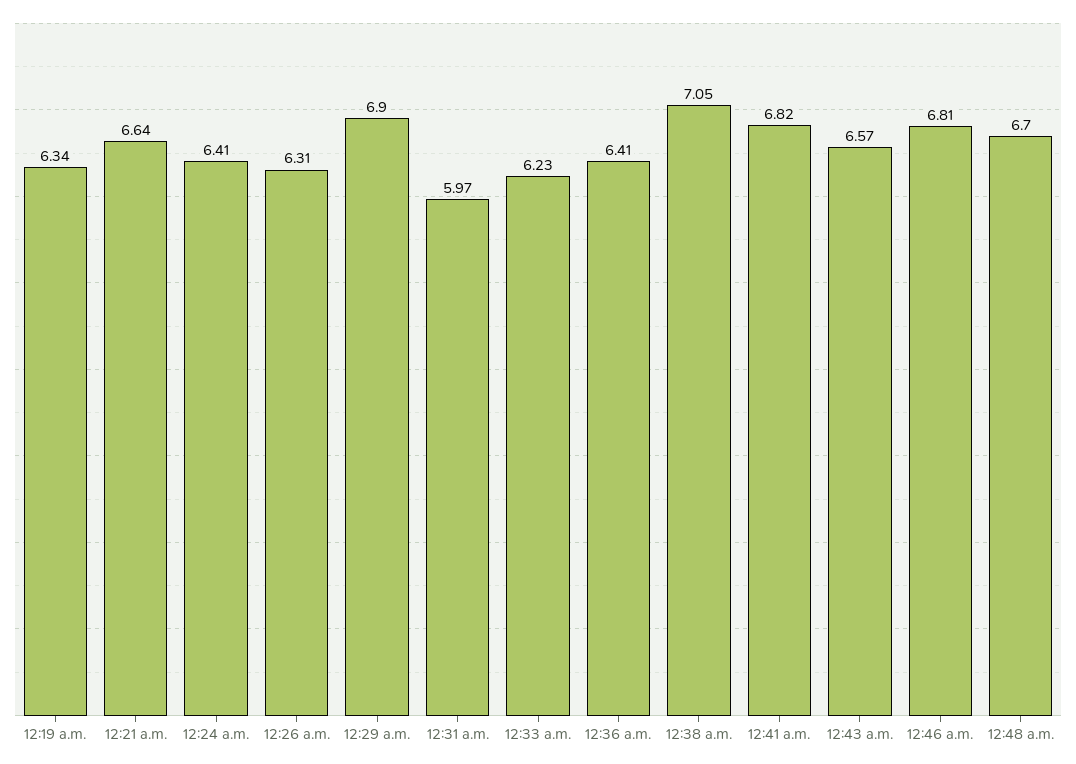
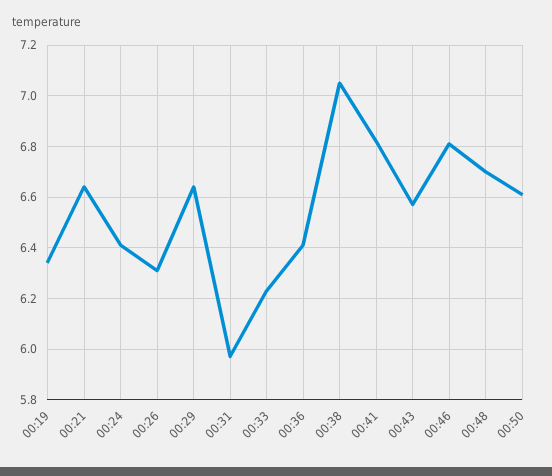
12:29 a.m.: 6.9 -> 6.65
00:50: none -> 6.6

